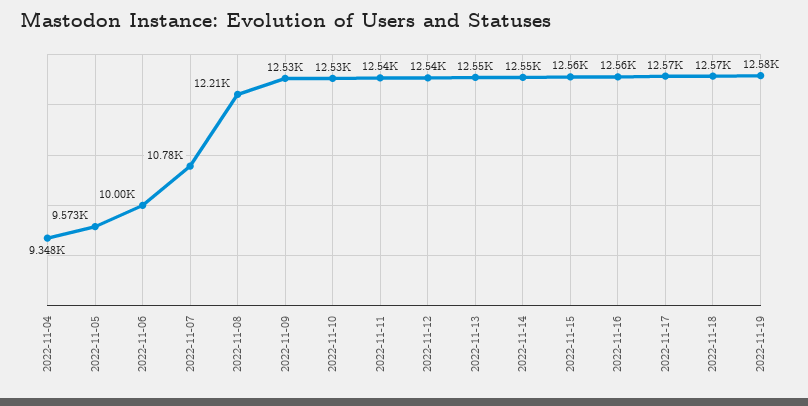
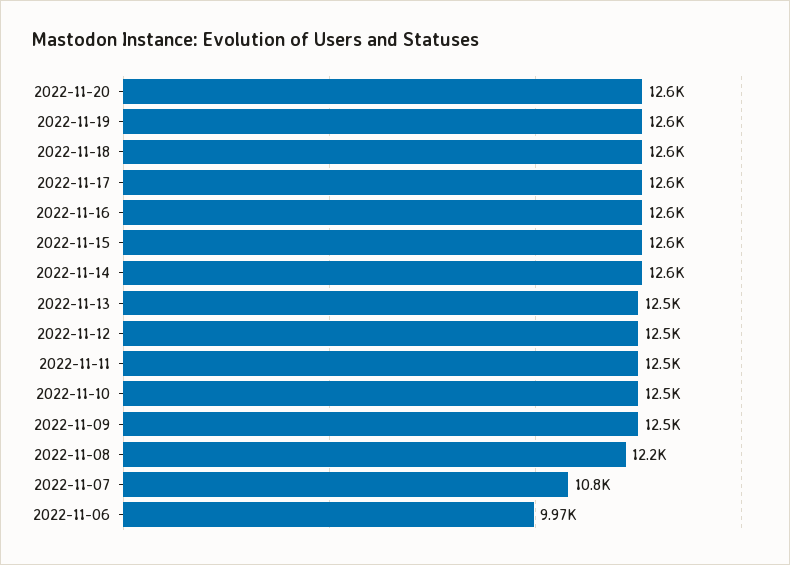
2022-11-04: 9348 -> none
2022-11-05: 9573 -> none
2022-11-06: 10000 -> 9970
2022-11-20: none -> 12600

